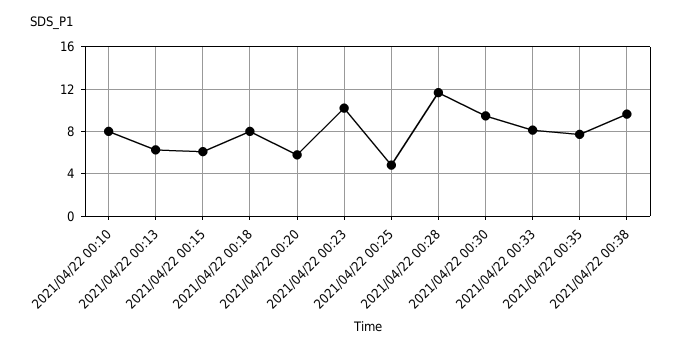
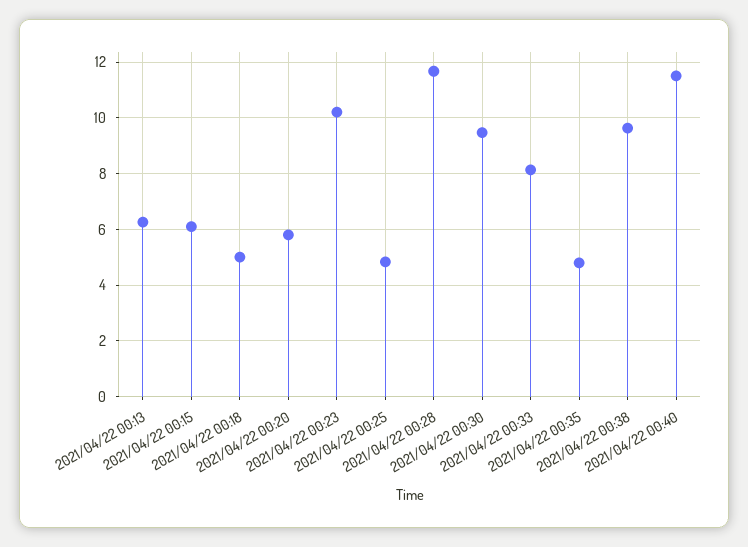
2021/04/22 00:10: 8 -> none
2021/04/22 00:18: 8 -> 5
2021/04/22 00:35: 8 -> 4.75
2021/04/22 00:40: none -> 11.5

